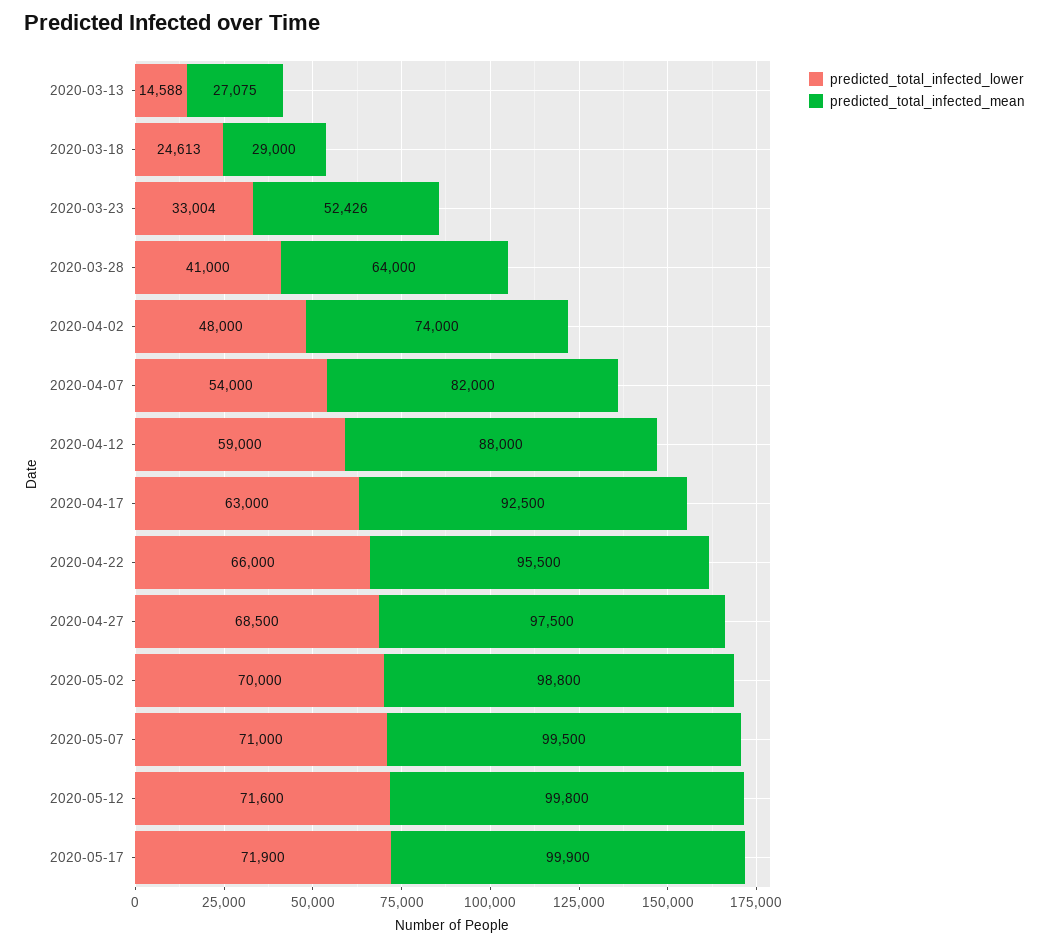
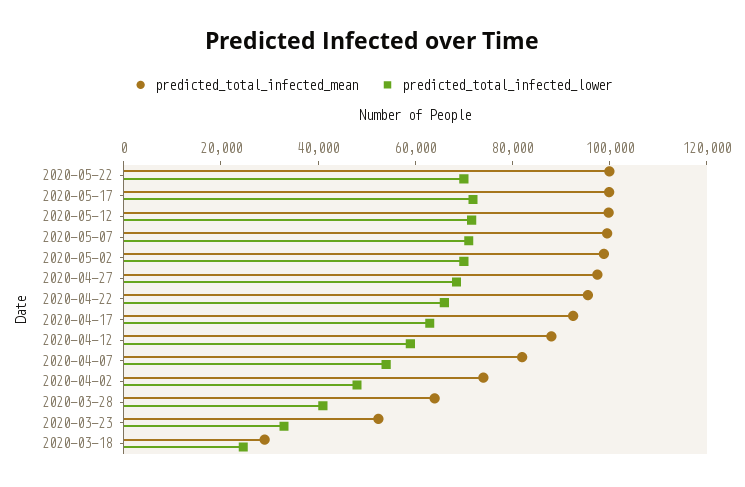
predicted_total_infected_lower, 2020-03-13: 14588 -> none
predicted_total_infected_mean, 2020-03-13: 27075 -> none
predicted_total_infected_mean, 2020-05-22: none -> 100000
predicted_total_infected_lower, 2020-05-22: none -> 70000

